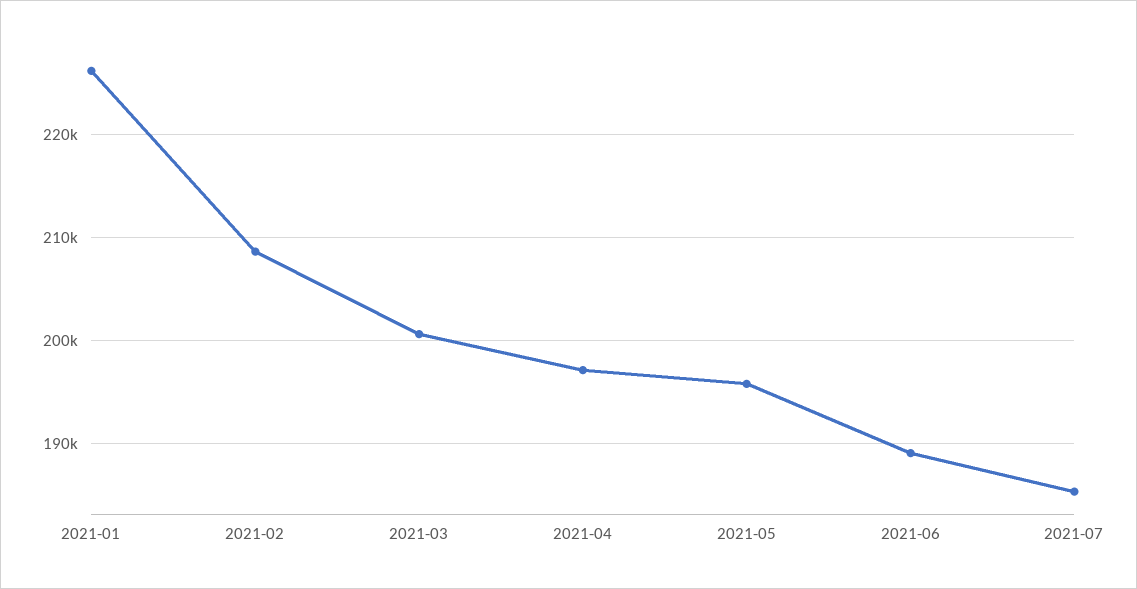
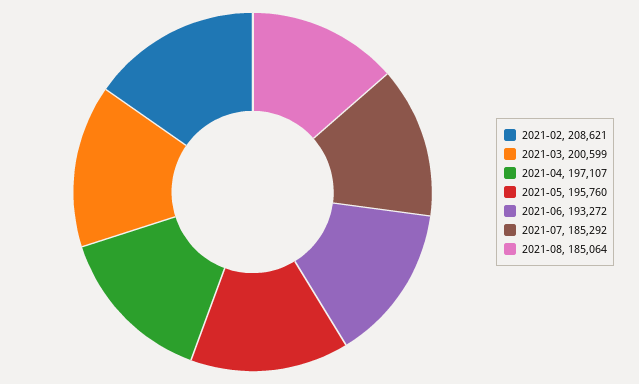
2021-01: 226000 -> none
2021-06: 189000 -> 193272
2021-08: none -> 185064

